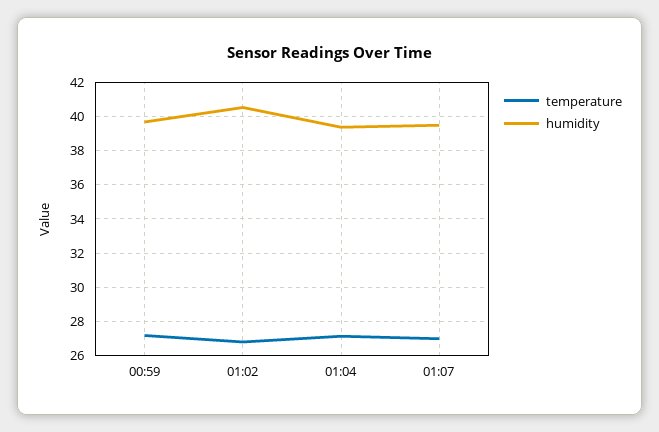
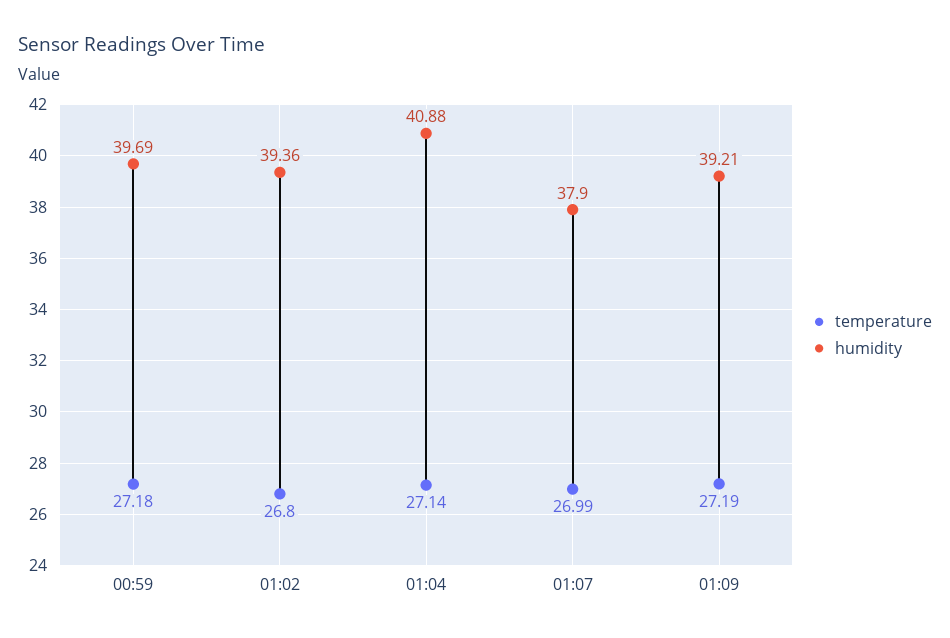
humidity, 01:02: 40.5 -> 39.36
humidity, 01:04: 39.5 -> 40.88
humidity, 01:07: 39.5 -> 37.9
temperature, 01:09: none -> 27.19
humidity, 01:09: none -> 39.21

